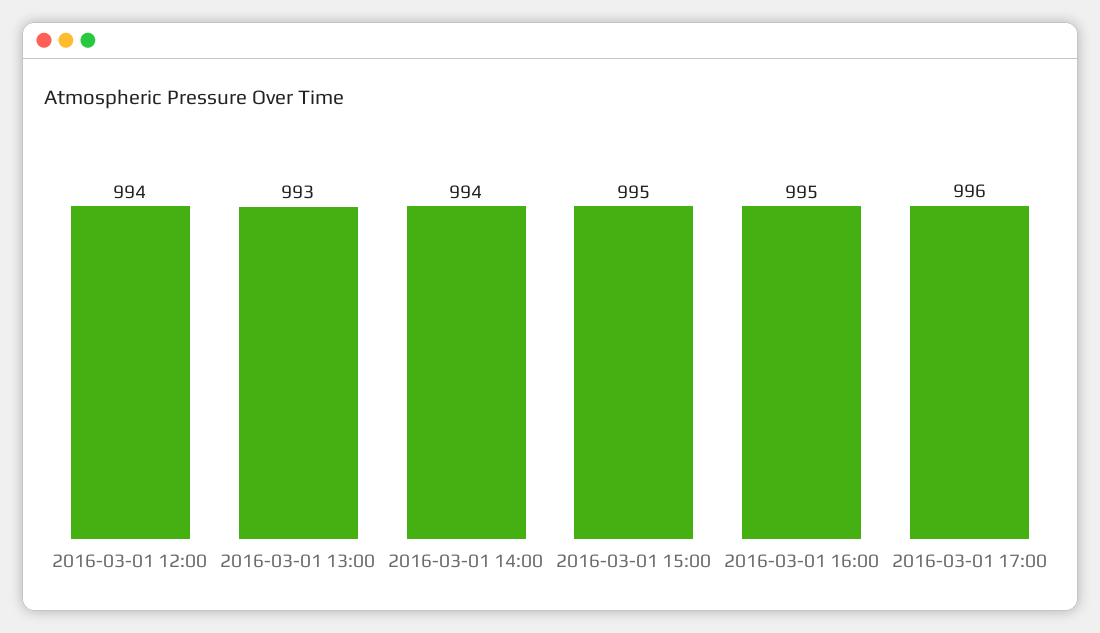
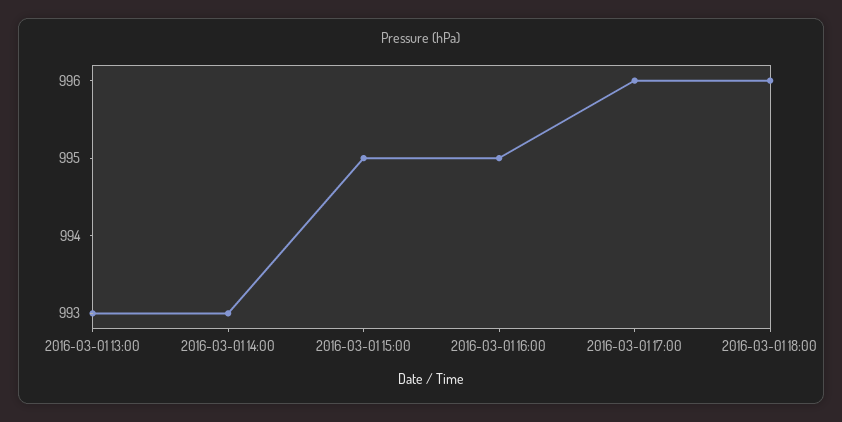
2016-03-01 12:00: 994 -> none
2016-03-01 14:00: 994 -> 993
2016-03-01 18:00: none -> 996

